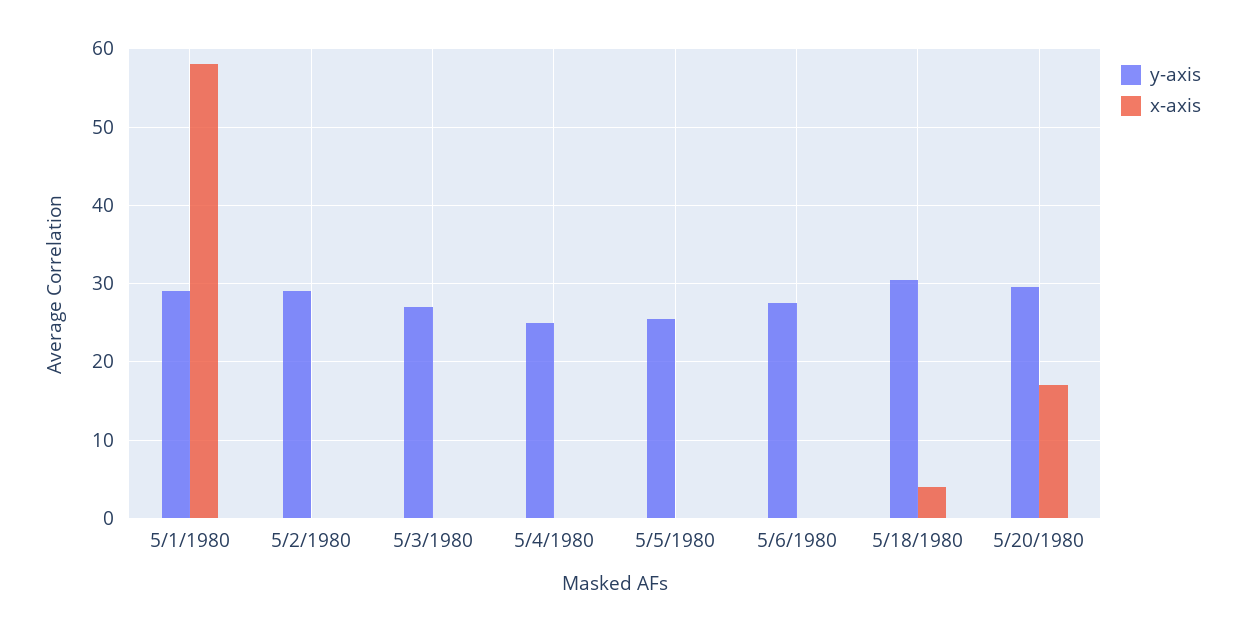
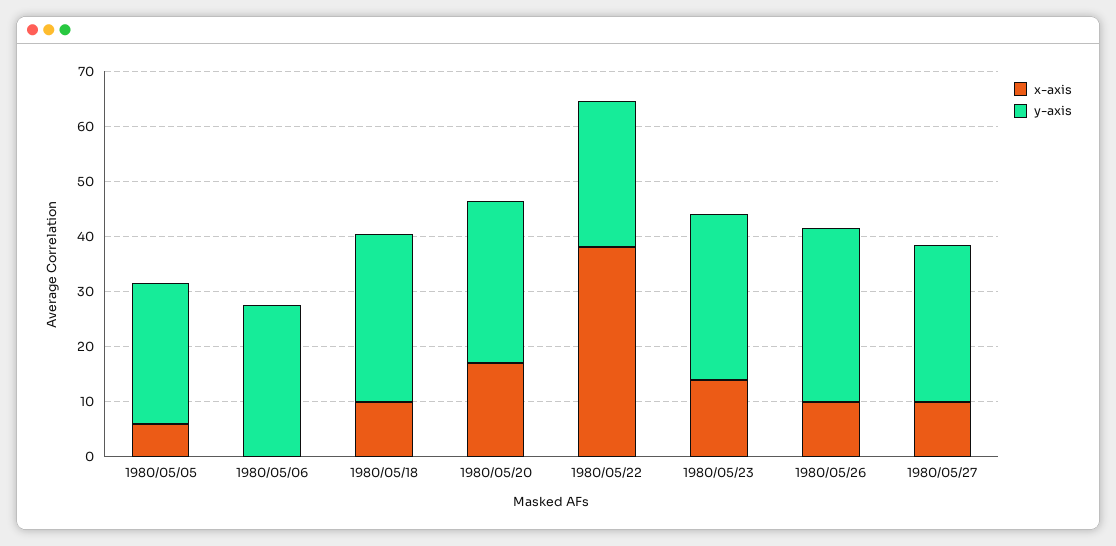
y-axis, 5/1/1980: 29 -> none
x-axis, 5/1/1980: 58 -> none
y-axis, 5/2/1980: 29 -> none
x-axis, 5/2/1980: 0 -> none
y-axis, 5/3/1980: 27 -> none
x-axis, 5/3/1980: 0 -> none
y-axis, 5/4/1980: 25 -> none
x-axis, 5/4/1980: 0 -> none
x-axis, 5/5/1980: 0 -> 6
x-axis, 5/18/1980: 4 -> 10
x-axis, 1980/05/22: none -> 38
y-axis, 1980/05/22: none -> 26
x-axis, 1980/05/23: none -> 14
y-axis, 1980/05/23: none -> 30
x-axis, 1980/05/26: none -> 10
y-axis, 1980/05/26: none -> 32
x-axis, 1980/05/27: none -> 10
y-axis, 1980/05/27: none -> 28

